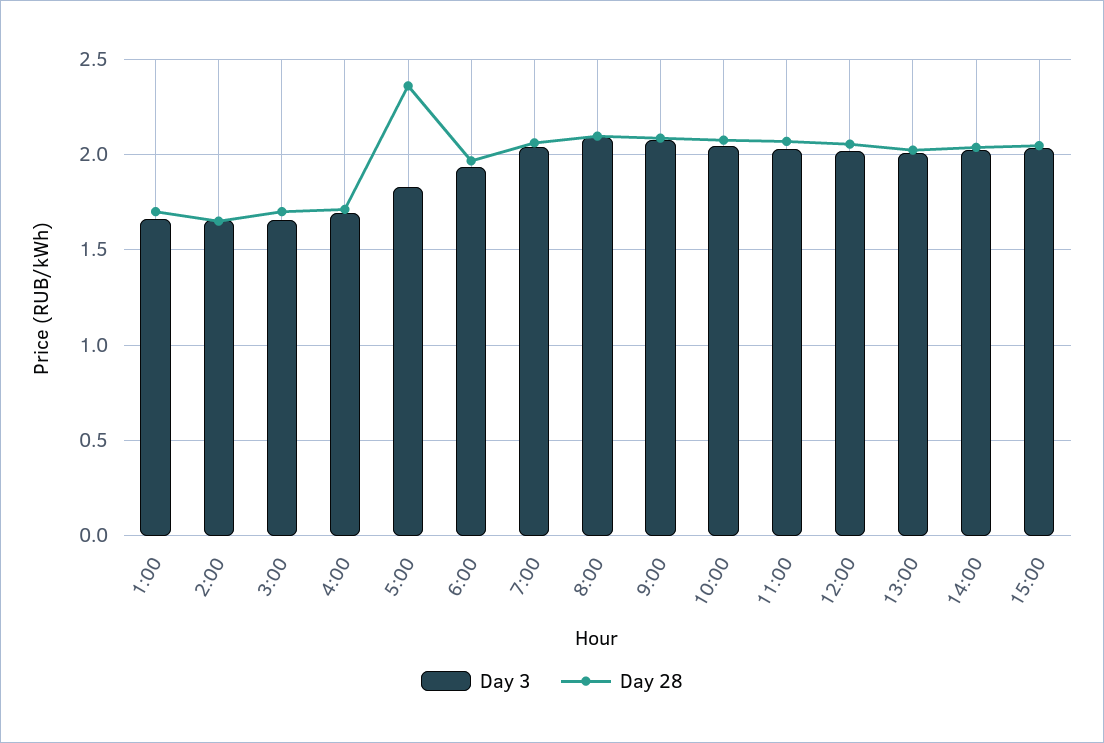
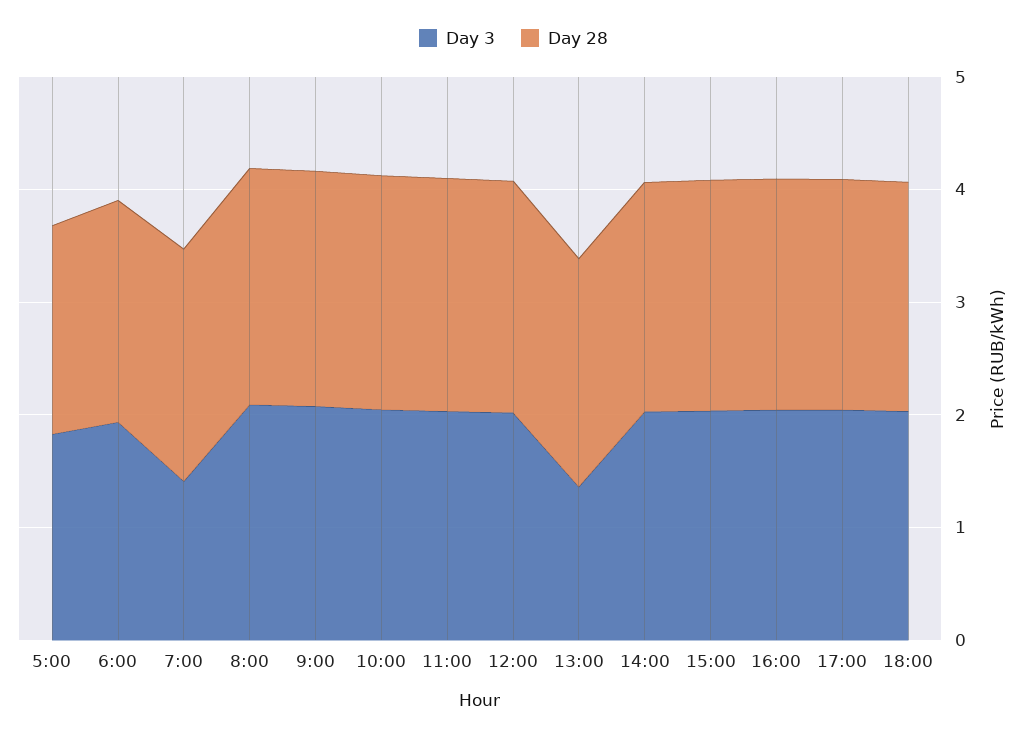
Day 3, 1:00: 1.65 -> none
Day 28, 1:00: 1.7 -> none
Day 3, 2:00: 1.65 -> none
Day 28, 2:00: 1.65 -> none
Day 3, 3:00: 1.65 -> none
Day 28, 3:00: 1.7 -> none
Day 3, 4:00: 1.7 -> none
Day 28, 4:00: 1.7 -> none
Day 28, 5:00: 2.35 -> 1.8
Day 3, 7:00: 2.05 -> 1.4
Day 3, 13:00: 2 -> 1.4
Day 3, 16:00: none -> 2
Day 28, 16:00: none -> 2
Day 3, 17:00: none -> 2
Day 28, 17:00: none -> 2
Day 3, 18:00: none -> 2
Day 28, 18:00: none -> 2

